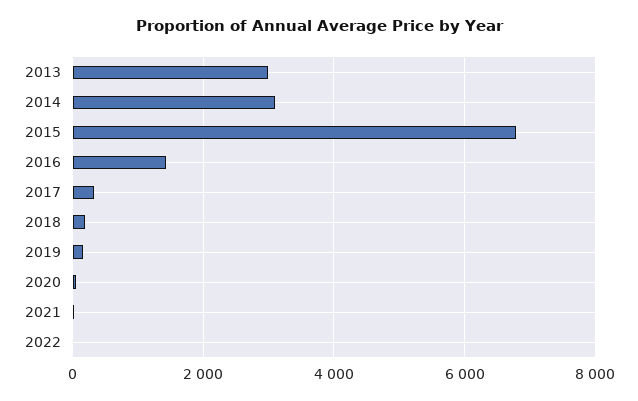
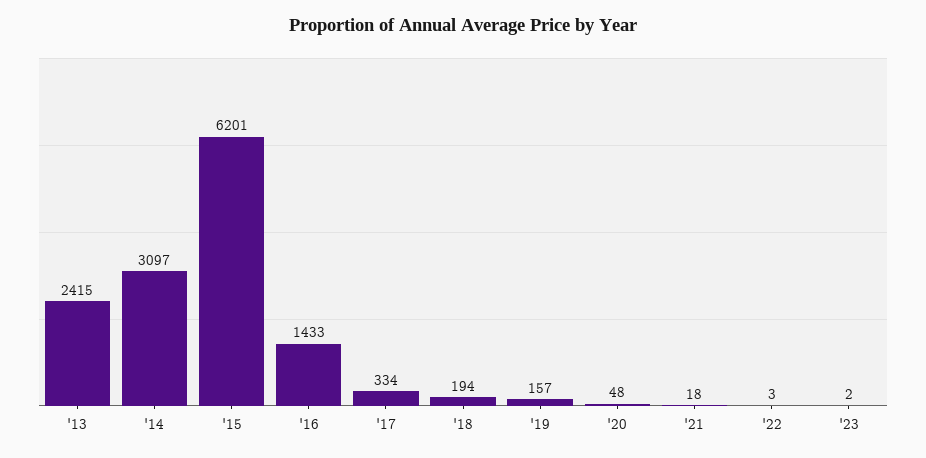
2013: 3000 -> 2415
2015: 6800 -> 6201
'23: none -> 2

